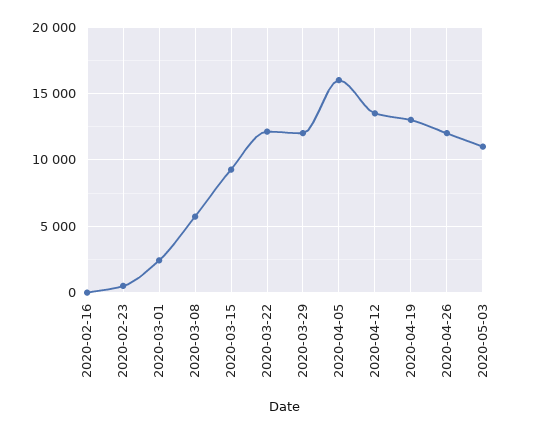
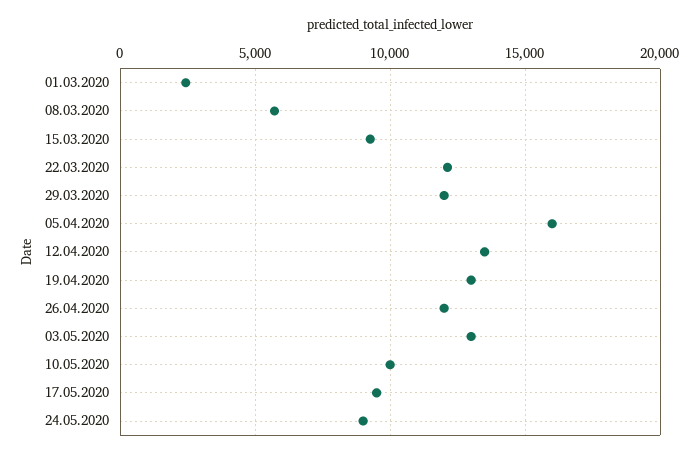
2020-02-16: 0 -> none
2020-02-23: 500 -> none
2020-05-03: 11000 -> 13000
10.05.2020: none -> 10000
17.05.2020: none -> 9500
24.05.2020: none -> 9000

